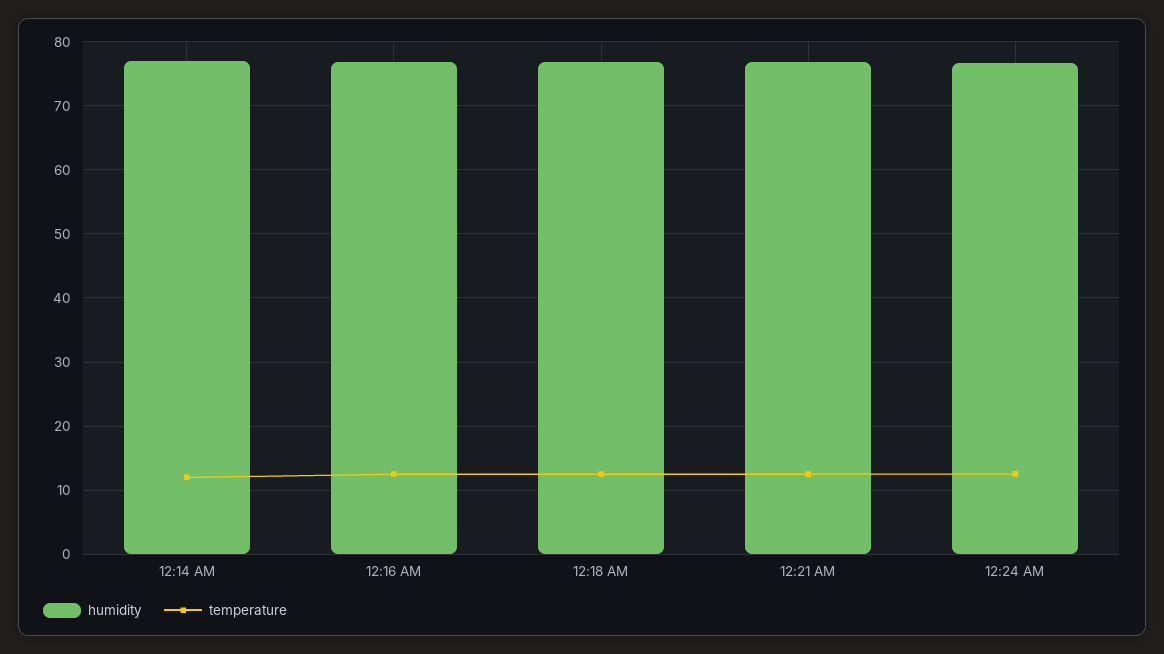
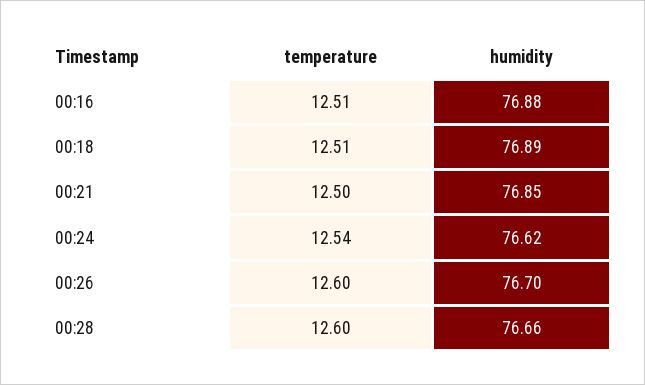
humidity, 12:14 AM: 77 -> none
temperature, 12:14 AM: 12 -> none
temperature, 00:26: none -> 12.6
humidity, 00:26: none -> 76.7
temperature, 00:28: none -> 12.6
humidity, 00:28: none -> 76.66

